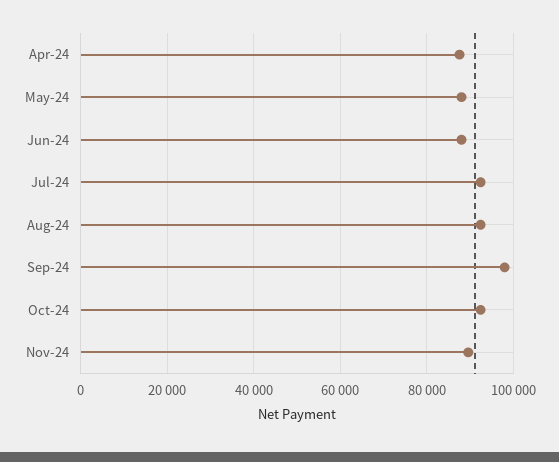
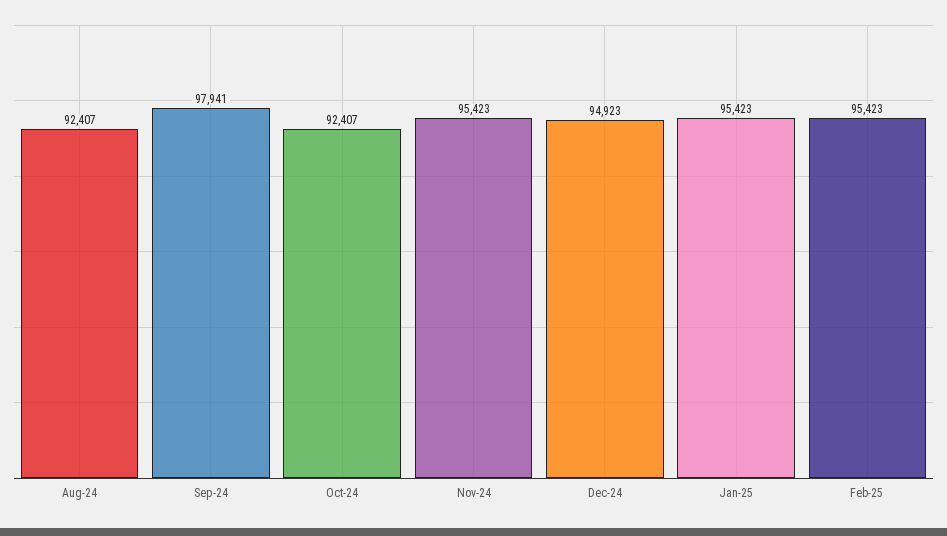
Apr-24: 88000 -> none
May-24: 88000 -> none
Jun-24: 88000 -> none
Jul-24: 92000 -> none
Nov-24: 90000 -> 95423
Dec-24: none -> 94923
Jan-25: none -> 95423
Feb-25: none -> 95423

